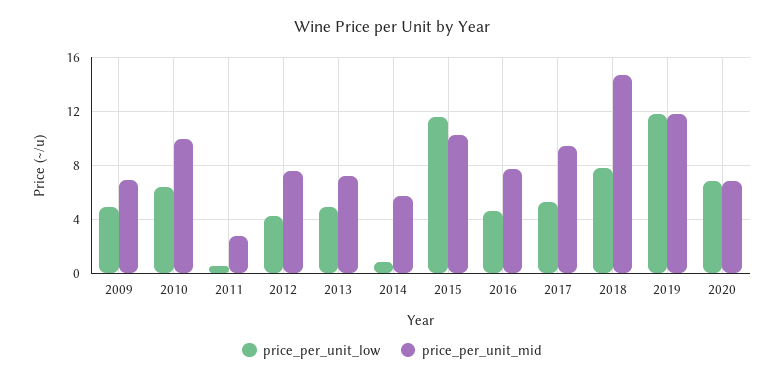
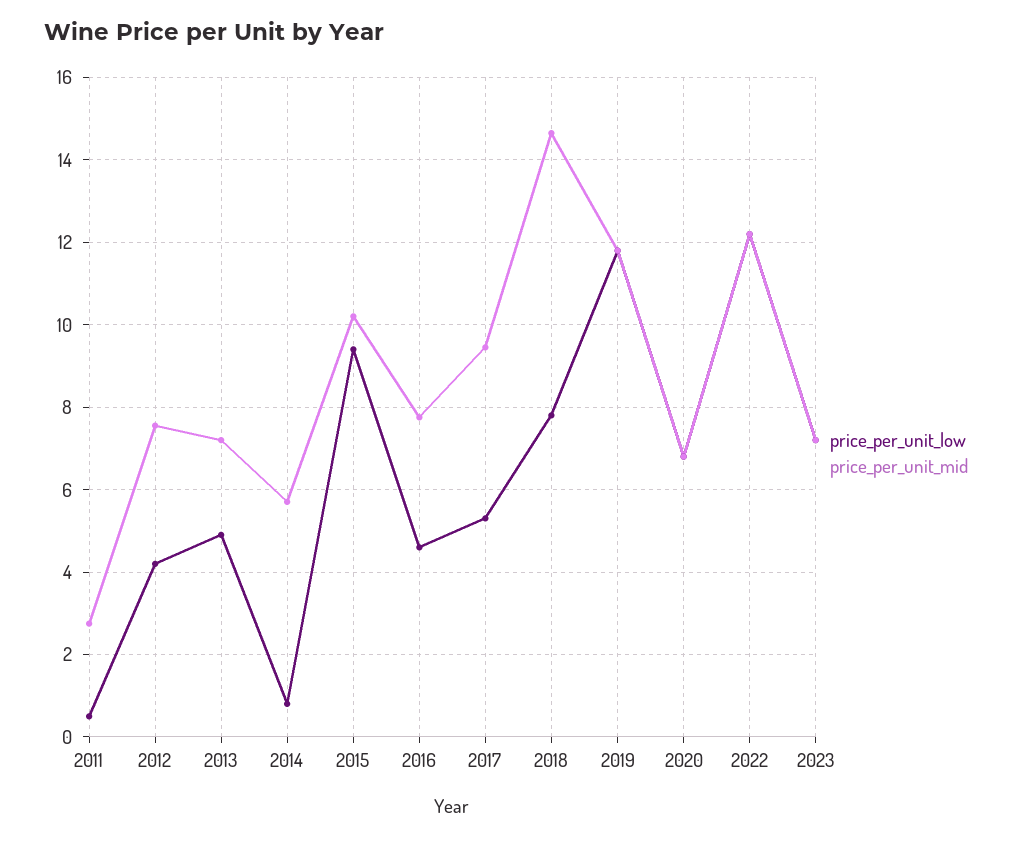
price_per_unit_low, 2009: 5 -> none
price_per_unit_mid, 2009: 7 -> none
price_per_unit_low, 2010: 6.5 -> none
price_per_unit_mid, 2010: 10 -> none
price_per_unit_low, 2015: 11.5 -> 9.4
price_per_unit_low, 2022: none -> 12.2
price_per_unit_mid, 2022: none -> 12.2
price_per_unit_low, 2023: none -> 7.2
price_per_unit_mid, 2023: none -> 7.2

